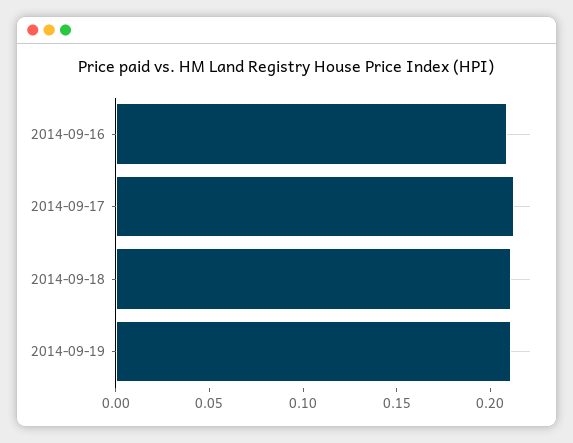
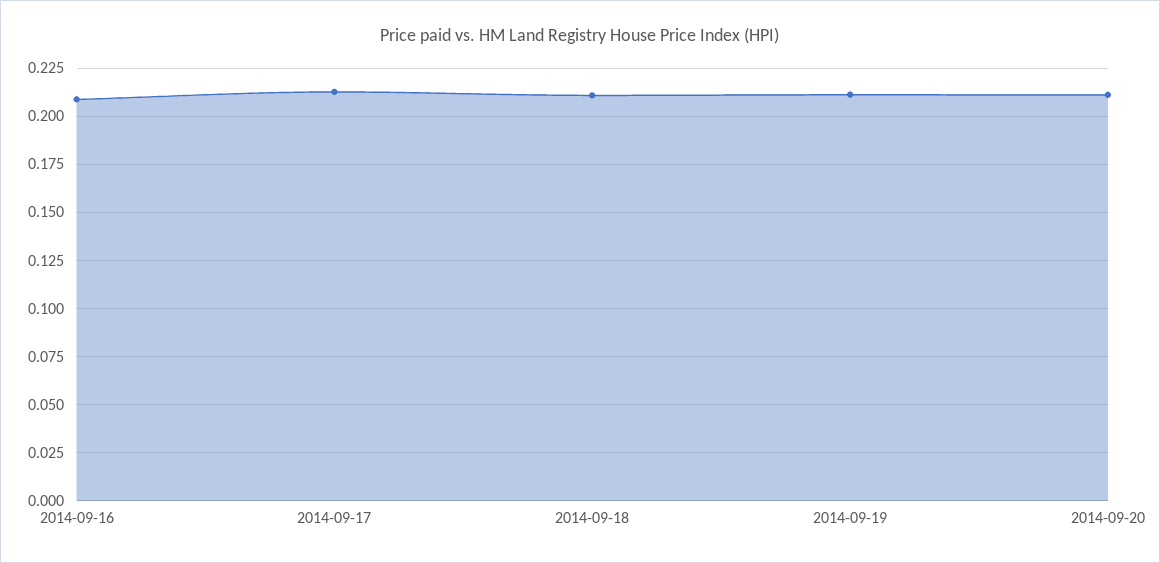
2014-09-20: none -> 0.21

